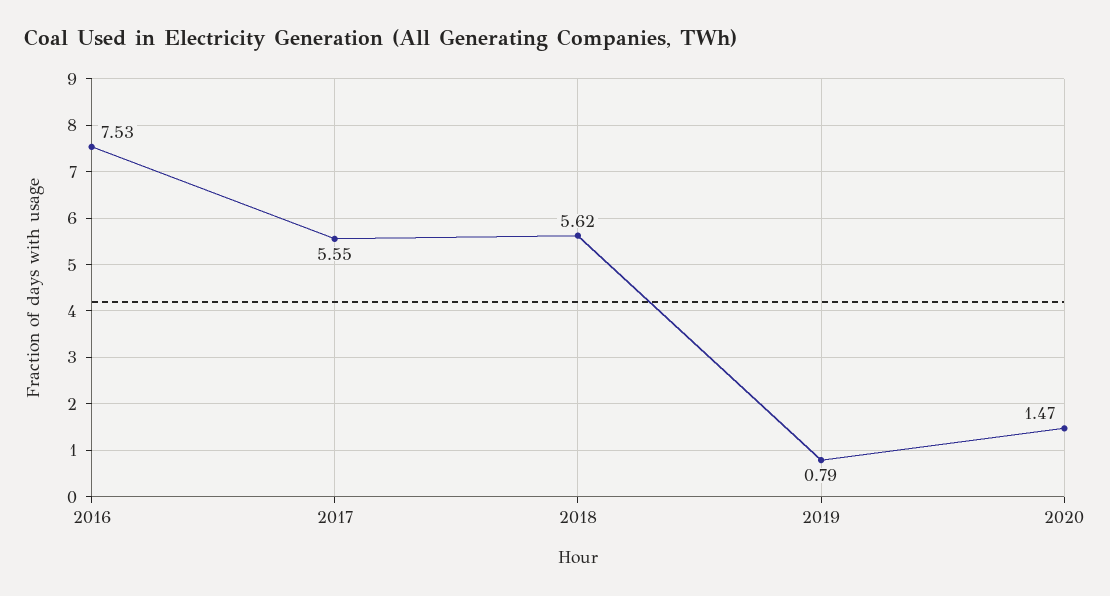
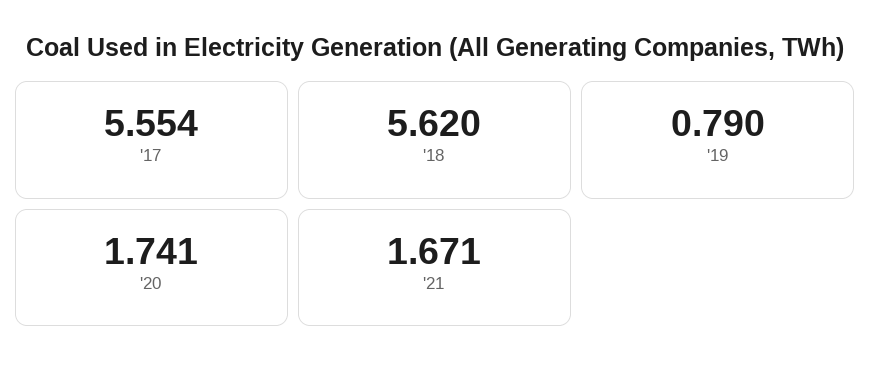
2016: 7.53 -> none
2020: 1.47 -> 1.741
'21: none -> 1.671

